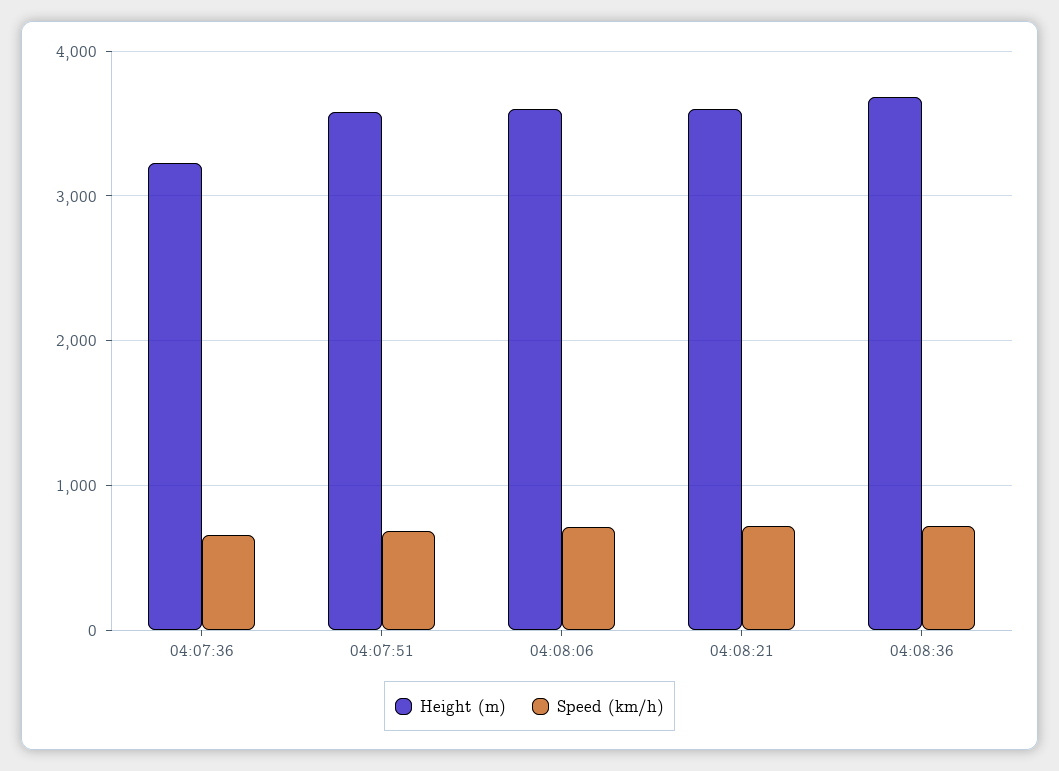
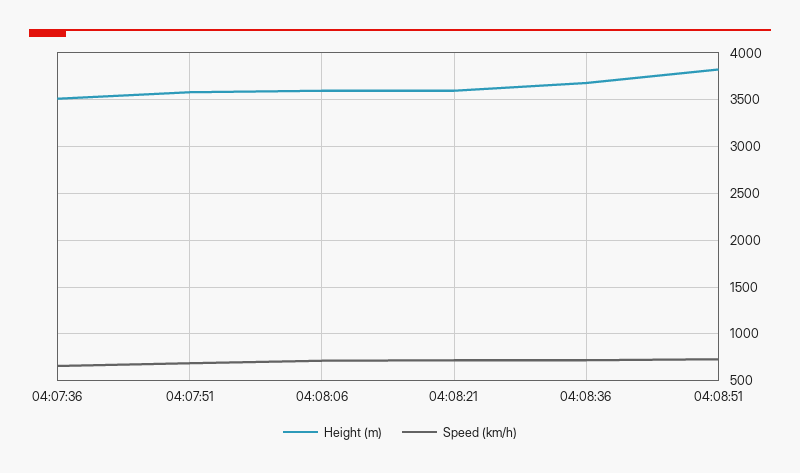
Height (m), 04:07:36: 3200 -> 3500
Height (m), 04:08:51: none -> 3800
Speed (km/h), 04:08:51: none -> 700

